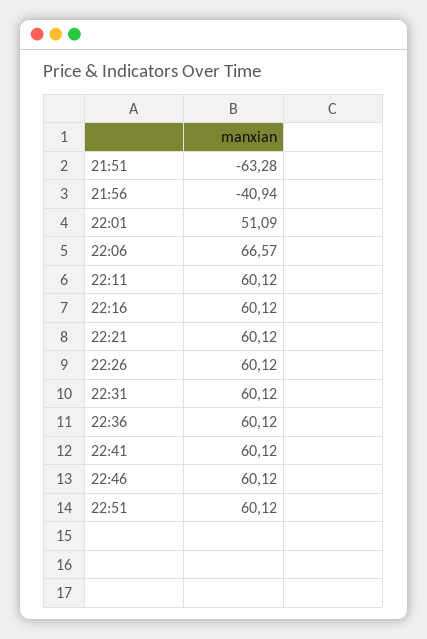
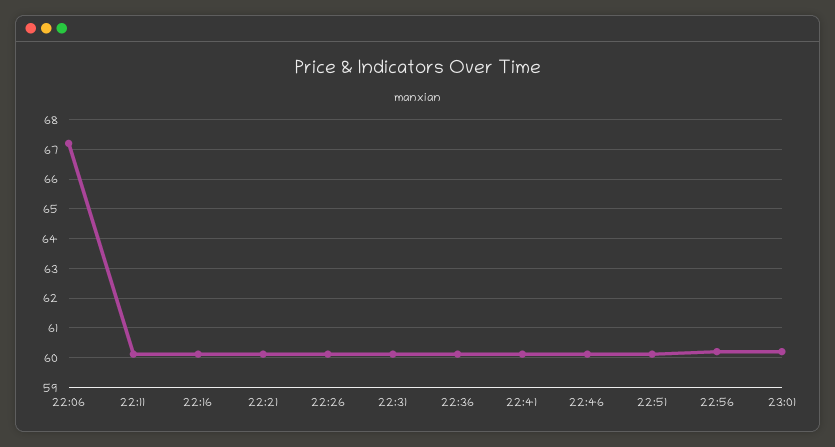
21:51: -63.28 -> none
21:56: -40.94 -> none
22:01: 51.09 -> none
22:06: 66.57 -> 67.25
22:56: none -> 60.25
23:01: none -> 60.25

